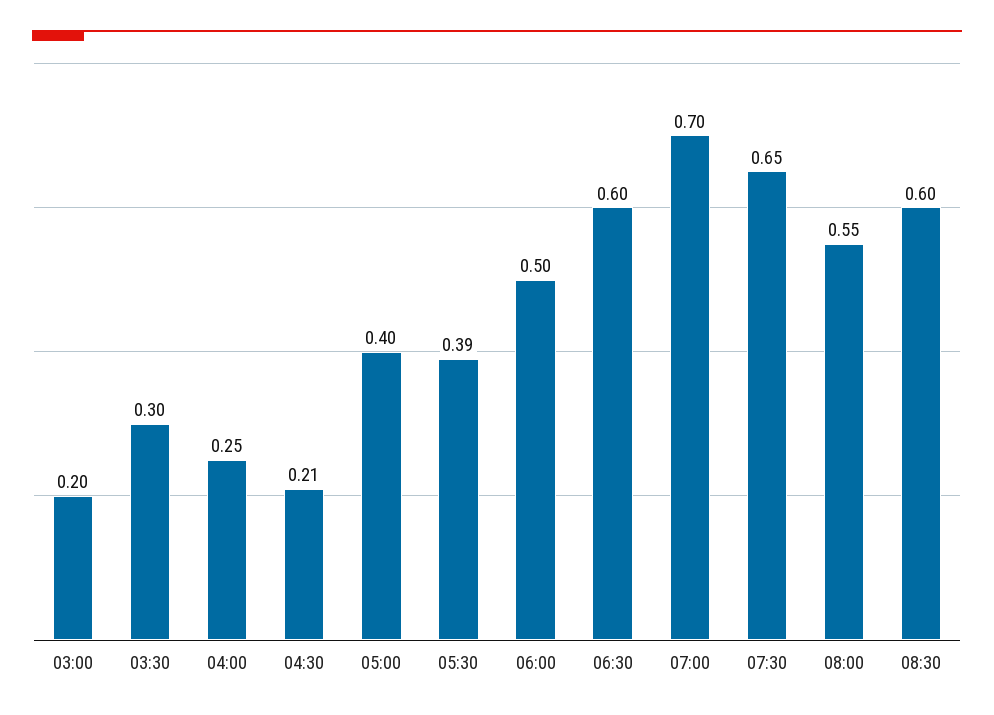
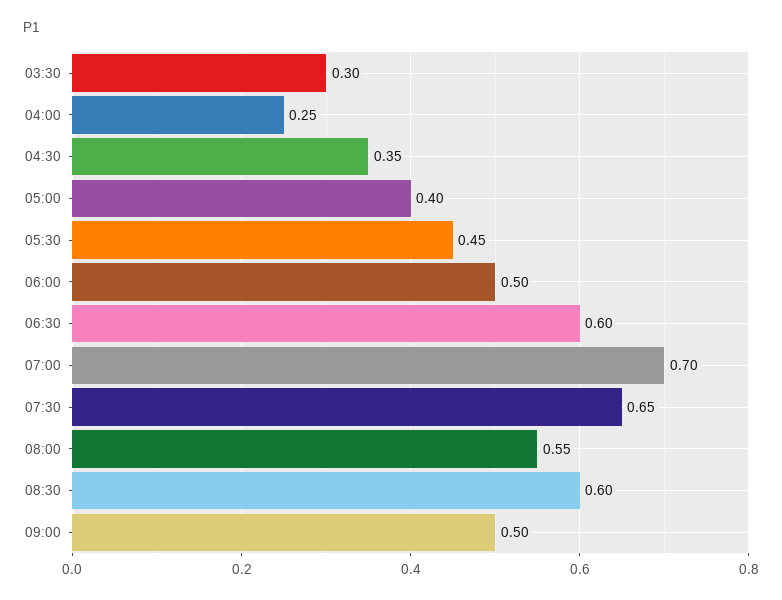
03:00: 0.2 -> none
04:30: 0.21 -> 0.35
05:30: 0.39 -> 0.45
09:00: none -> 0.5

